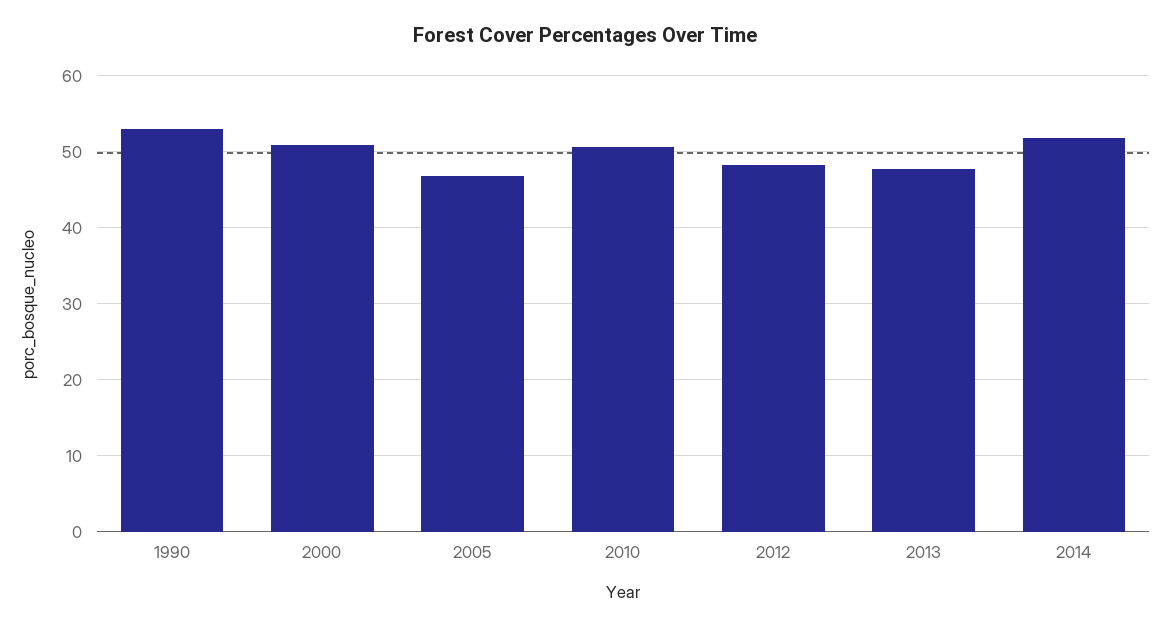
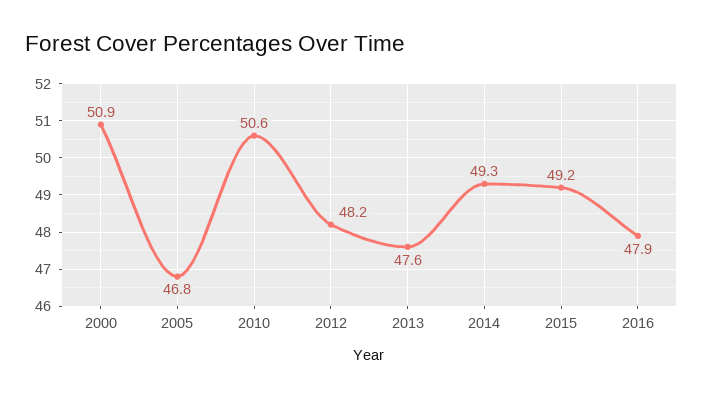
1990: 53 -> none
2014: 52 -> 49.3
2015: none -> 49.2
2016: none -> 47.9

